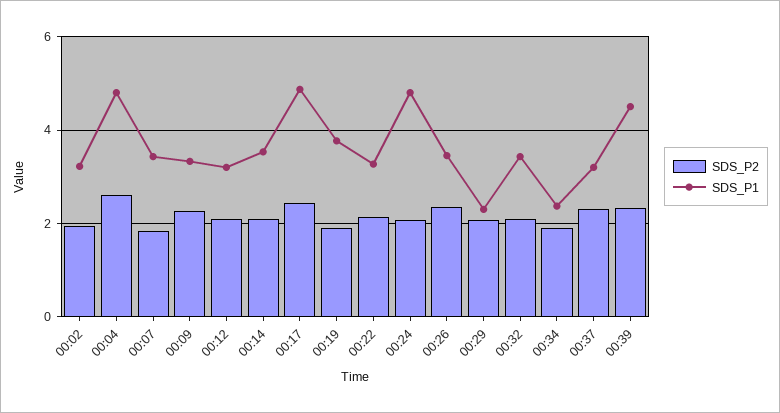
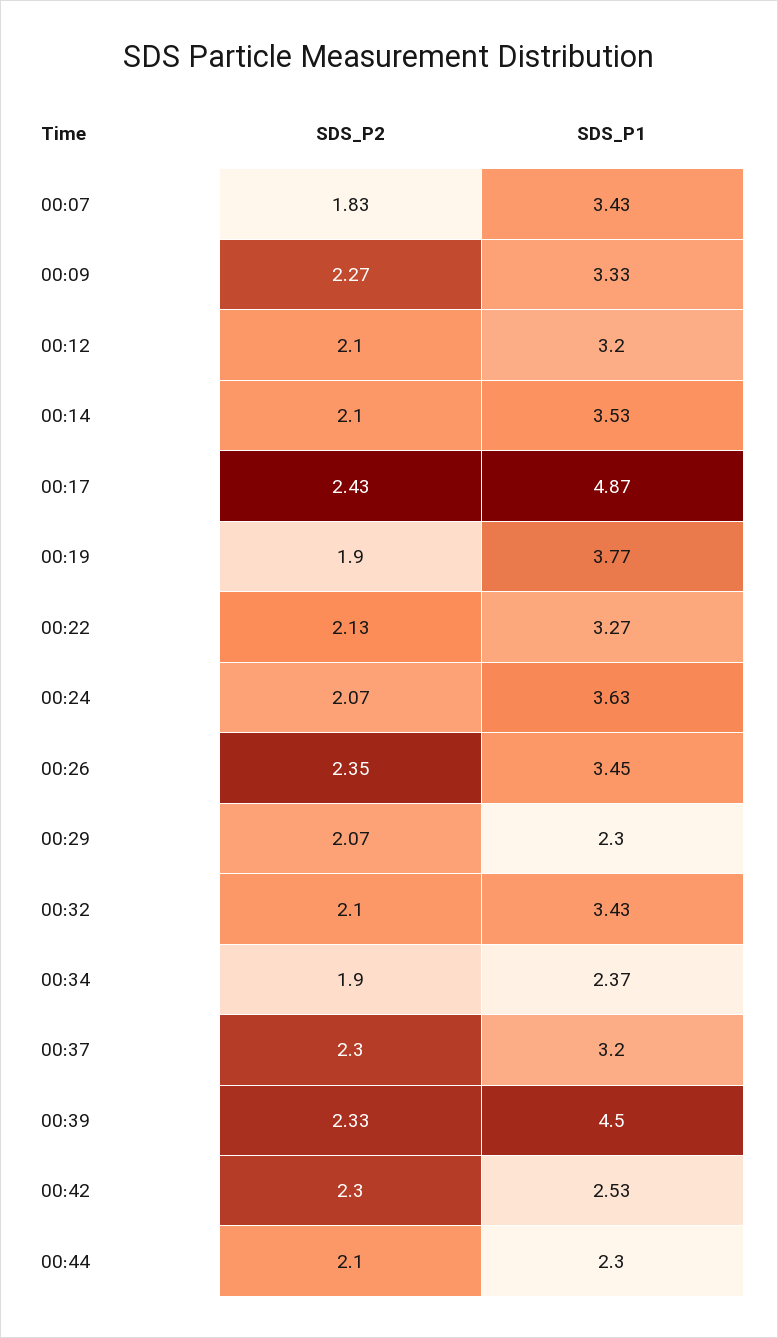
SDS_P2, 00:02: 2 -> none
SDS_P1, 00:02: 3.2 -> none
SDS_P2, 00:04: 2.6 -> none
SDS_P1, 00:04: 4.8 -> none
SDS_P1, 00:24: 4.8 -> 3.63
SDS_P2, 00:42: none -> 2.3
SDS_P1, 00:42: none -> 2.53
SDS_P2, 00:44: none -> 2.1
SDS_P1, 00:44: none -> 2.3

